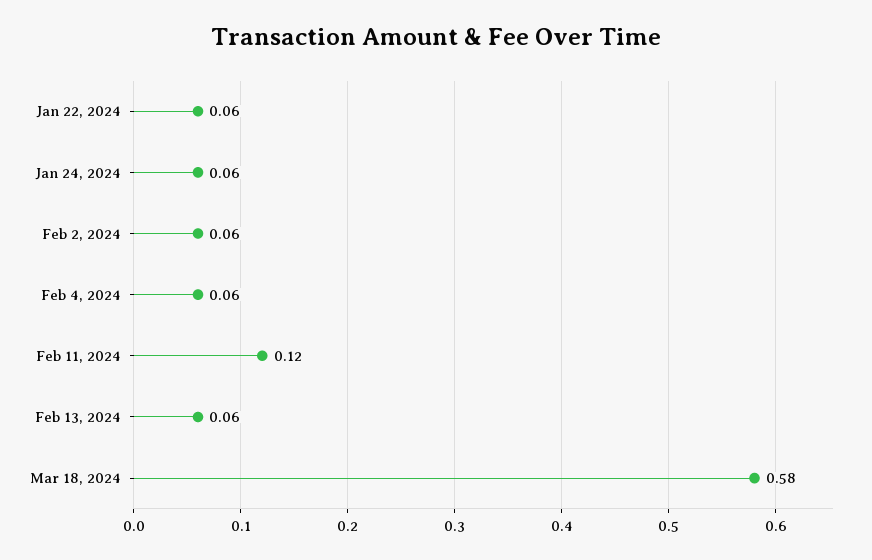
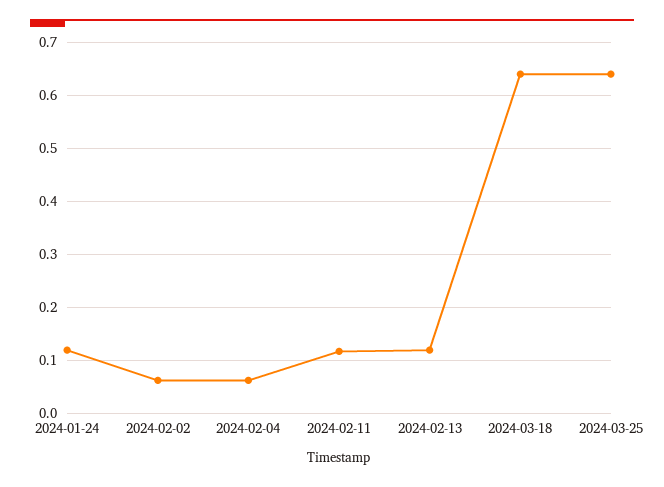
Jan 22, 2024: 0.06 -> none
Jan 24, 2024: 0.06 -> 0.12
Feb 13, 2024: 0.06 -> 0.12
Mar 18, 2024: 0.58 -> 0.64
2024-03-25: none -> 0.64

